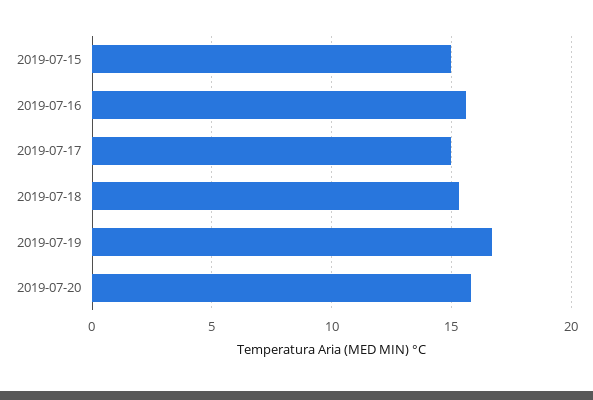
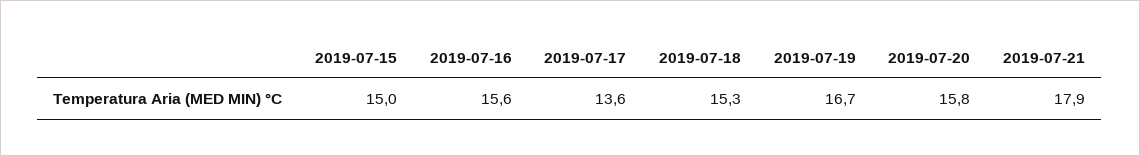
2019-07-17: 15 -> 13.6
2019-07-21: none -> 17.9

